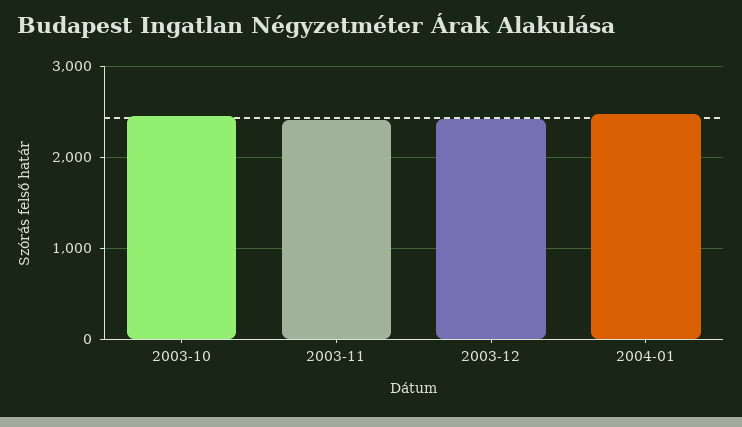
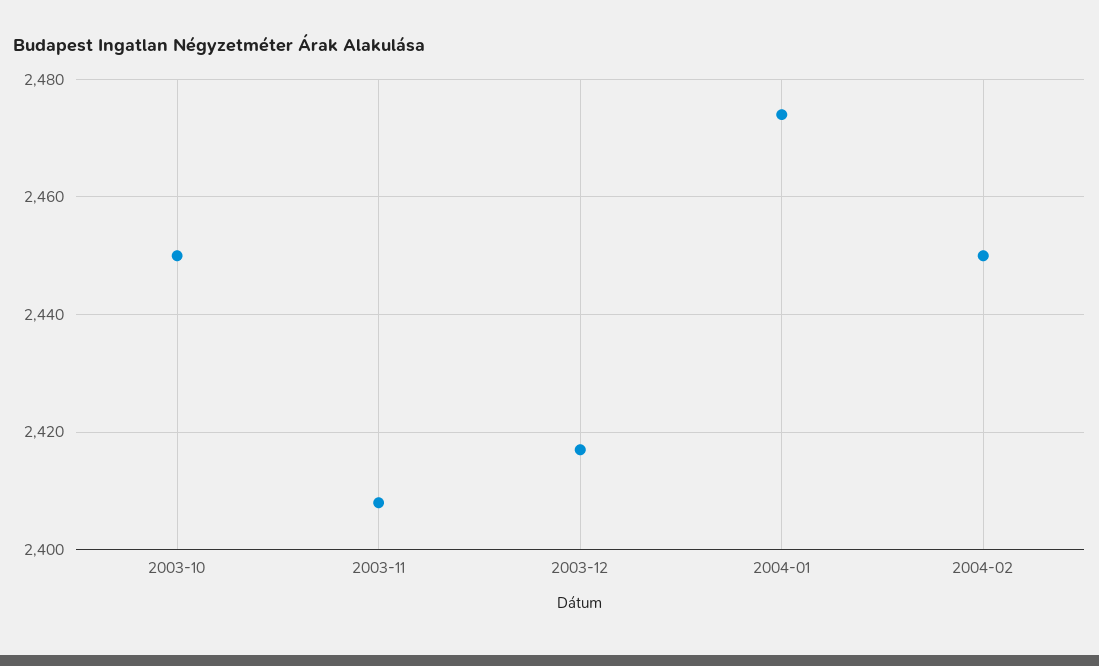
2004-02: none -> 2450

